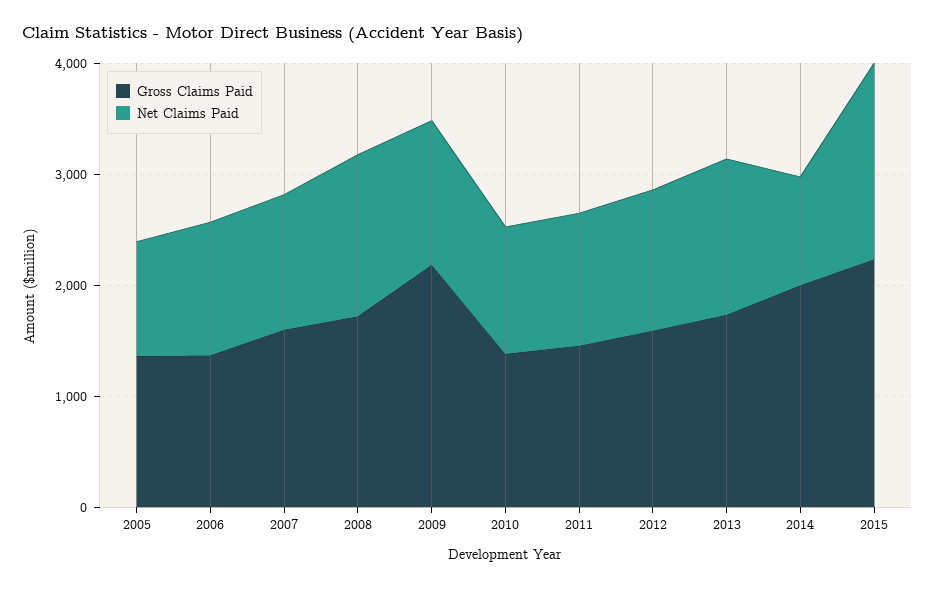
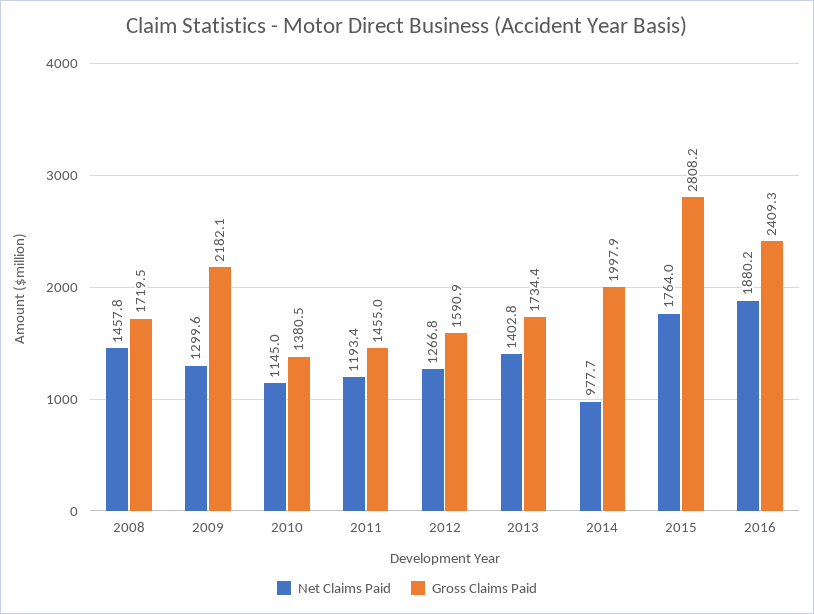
Gross Claims Paid, 2005: 1400 -> none
Net Claims Paid, 2005: 1000 -> none
Gross Claims Paid, 2006: 1400 -> none
Net Claims Paid, 2006: 1200 -> none
Gross Claims Paid, 2007: 1600 -> none
Net Claims Paid, 2007: 1200 -> none
Gross Claims Paid, 2015: 2200 -> 2808.2
Net Claims Paid, 2016: none -> 1880.2
Gross Claims Paid, 2016: none -> 2409.3

